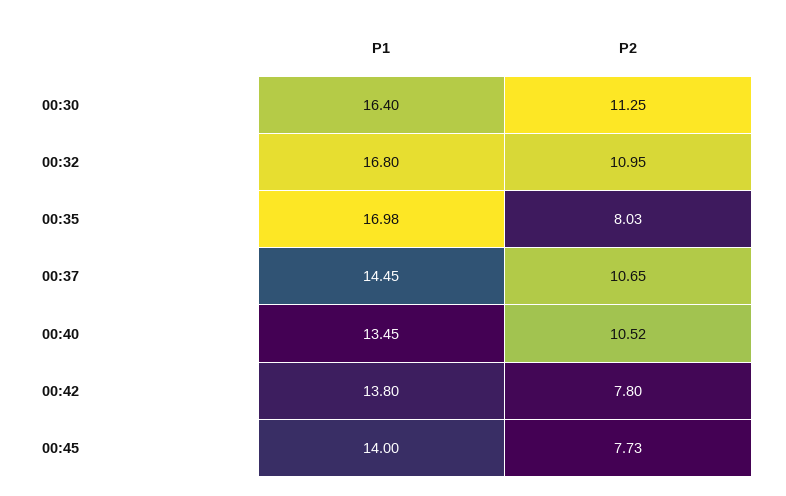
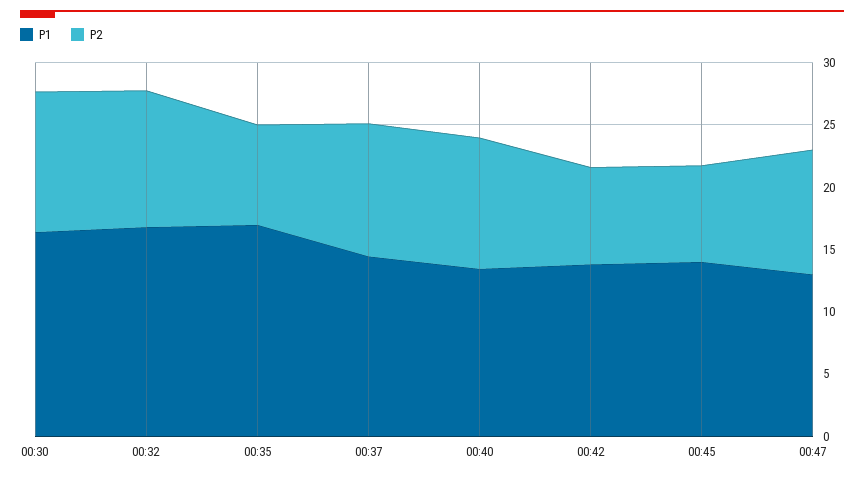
P1, 00:47: none -> 13
P2, 00:47: none -> 10

